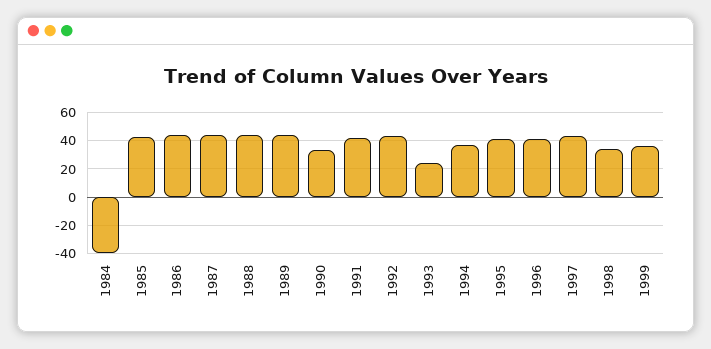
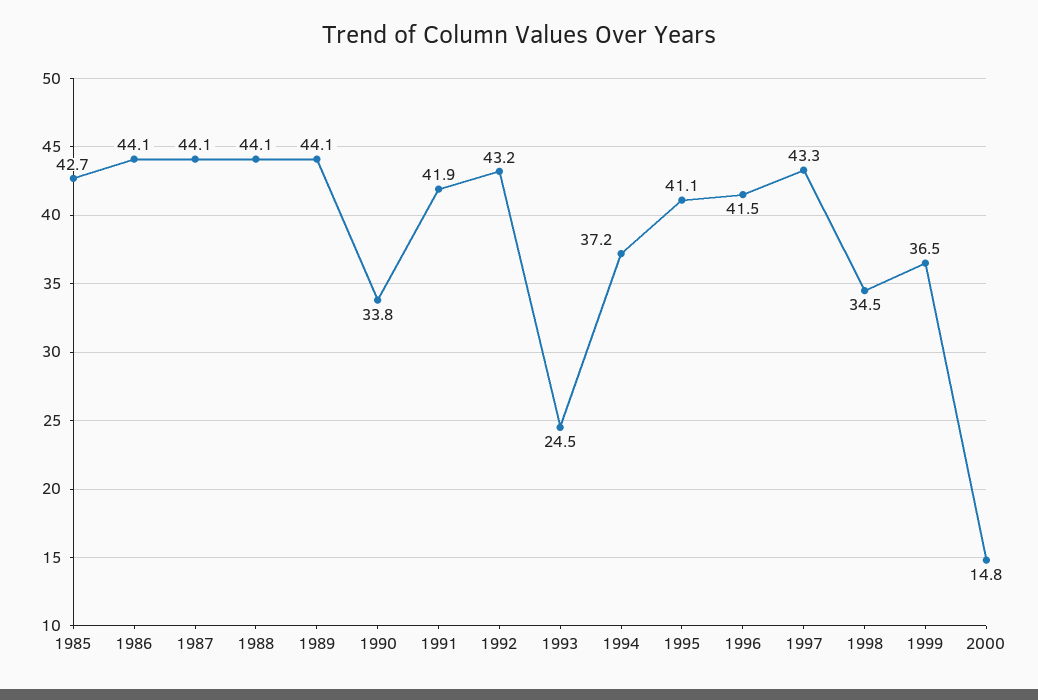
1984: -40 -> none
2000: none -> 14.8

